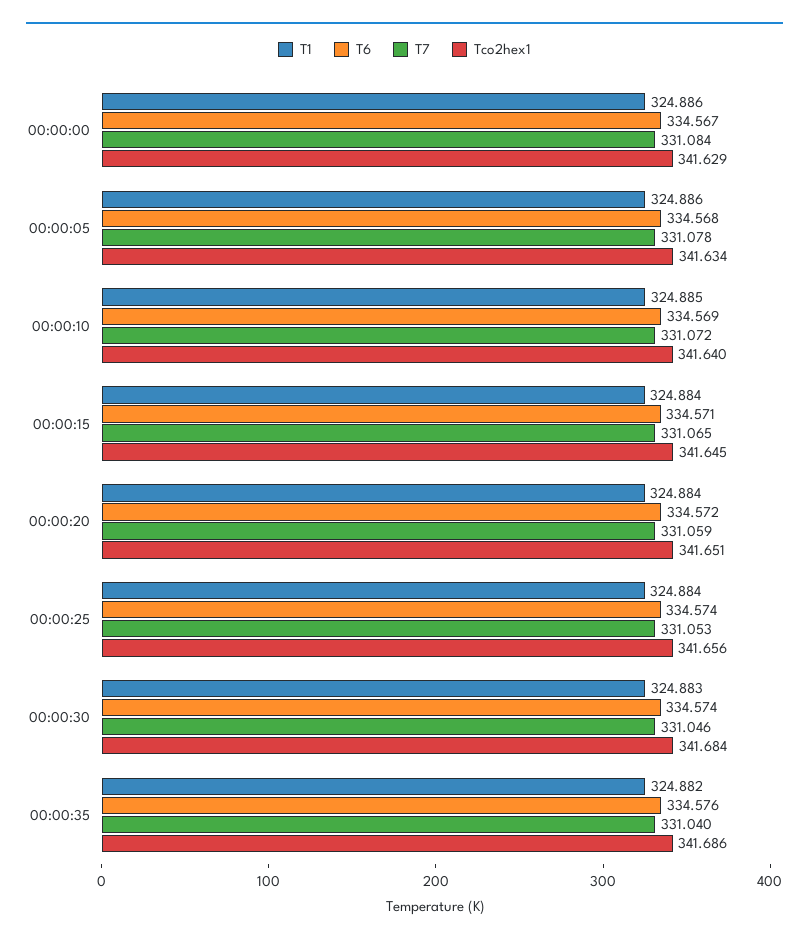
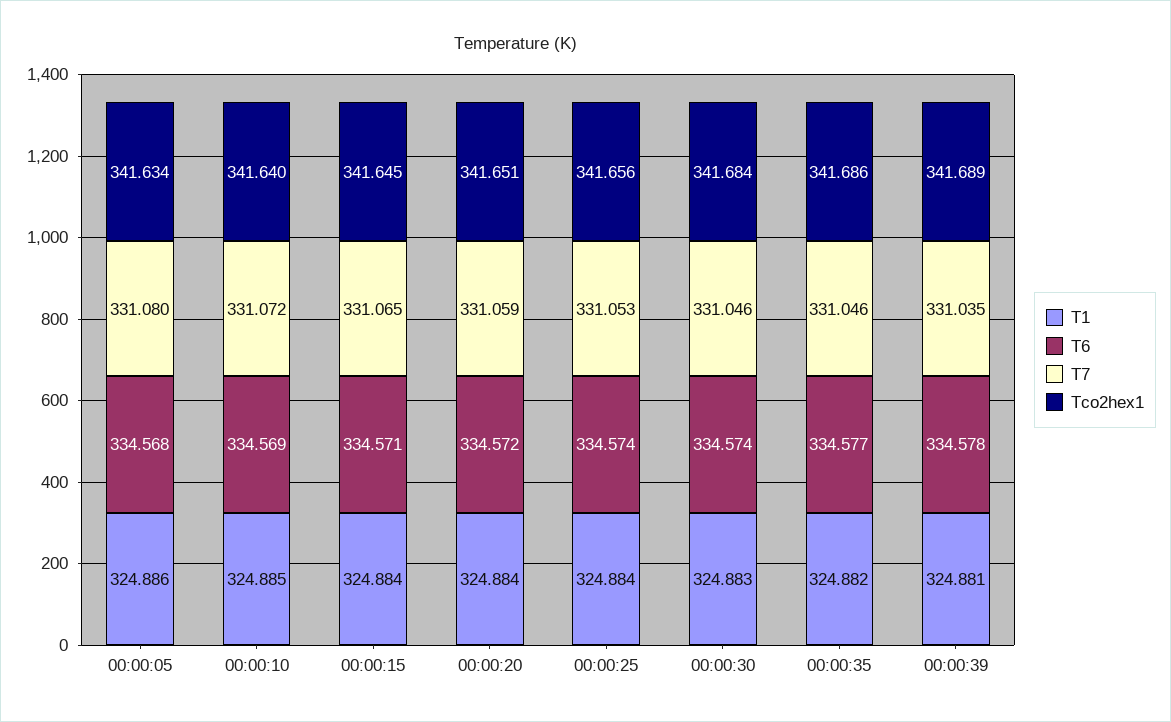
T1, 00:00:00: 324.886 -> none
T6, 00:00:00: 334.567 -> none
T7, 00:00:00: 331.084 -> none
Tco2hex1, 00:00:00: 341.629 -> none
T7, 00:00:05: 331.078 -> 331.08
T6, 00:00:35: 334.576 -> 334.577
T7, 00:00:35: 331.04 -> 331.046
T1, 00:00:39: none -> 324.881
T6, 00:00:39: none -> 334.578
T7, 00:00:39: none -> 331.035
Tco2hex1, 00:00:39: none -> 341.689

